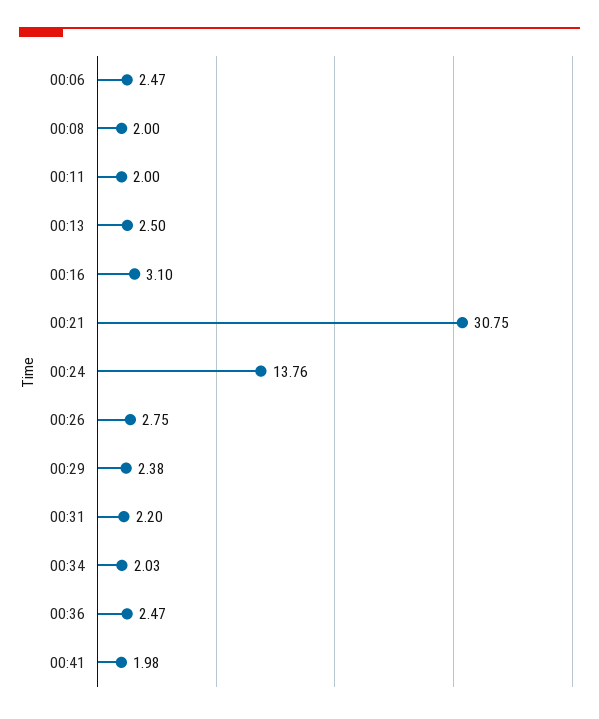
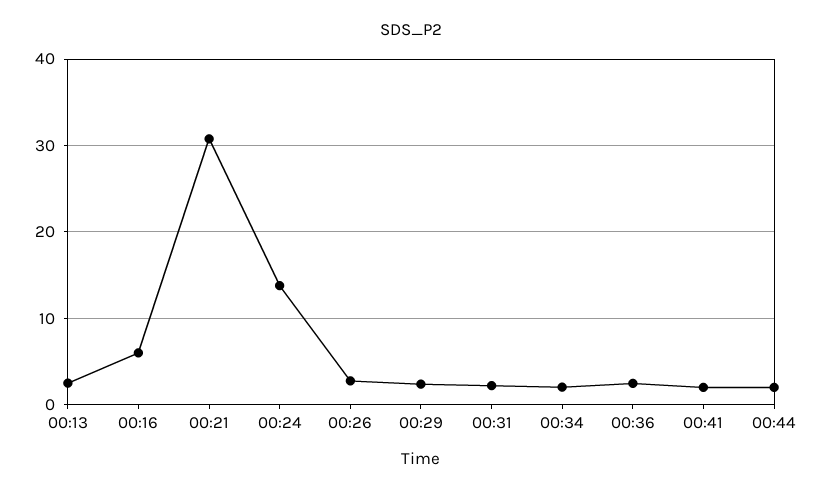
00:06: 2.47 -> none
00:08: 2 -> none
00:11: 2 -> none
00:16: 3.1 -> 6
00:44: none -> 2

